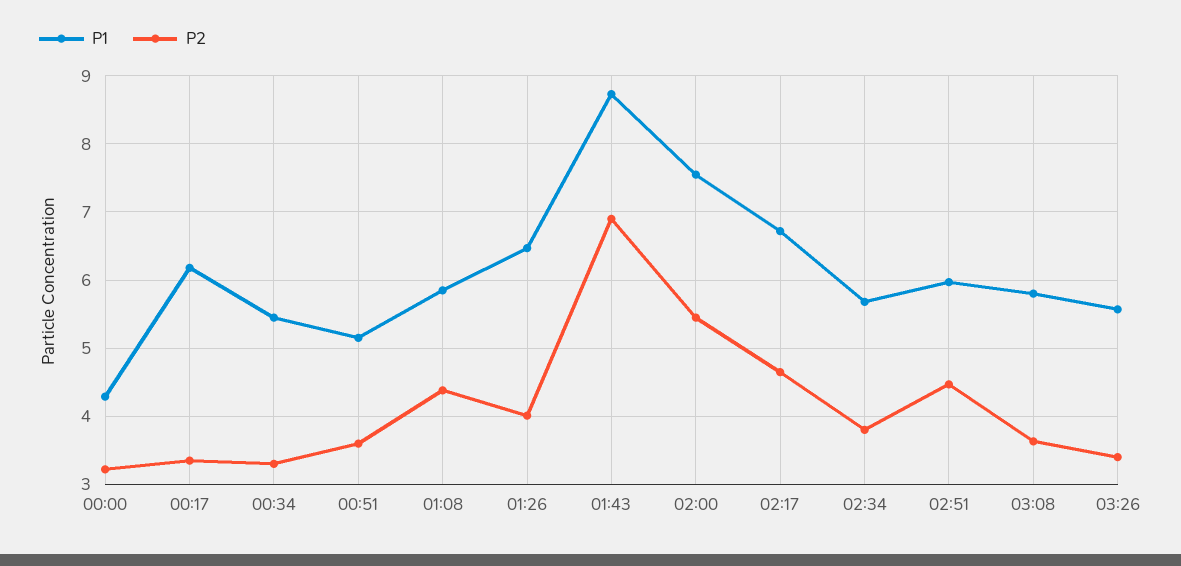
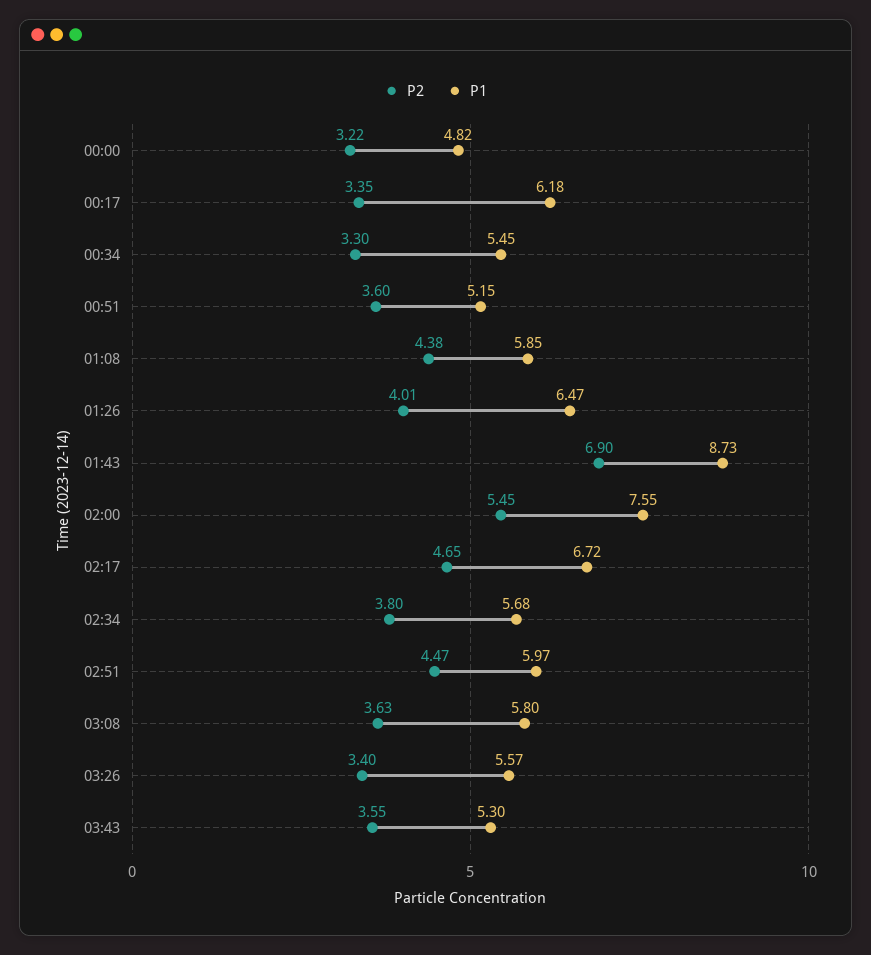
P1, 00:00: 4.3 -> 4.82
P2, 03:43: none -> 3.55
P1, 03:43: none -> 5.3

